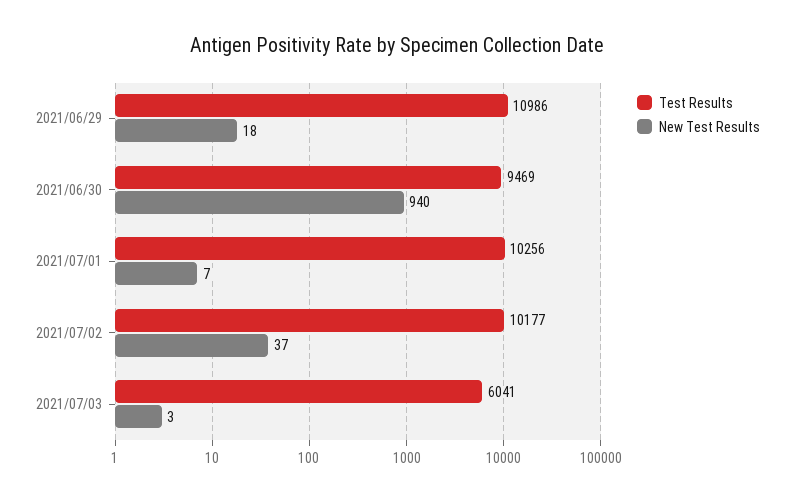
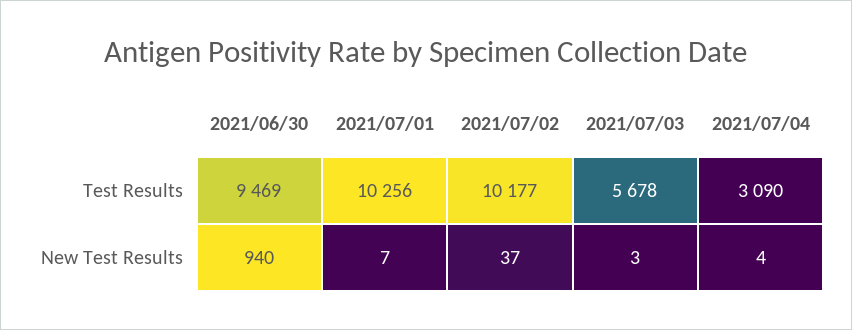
Test Results, 2021/06/29: 10986 -> none
New Test Results, 2021/06/29: 18 -> none
Test Results, 2021/07/03: 6041 -> 5678
Test Results, 2021/07/04: none -> 3090
New Test Results, 2021/07/04: none -> 4

